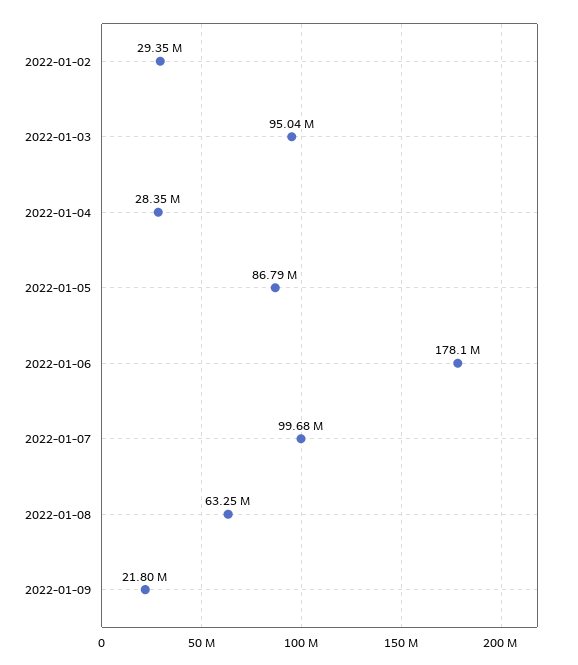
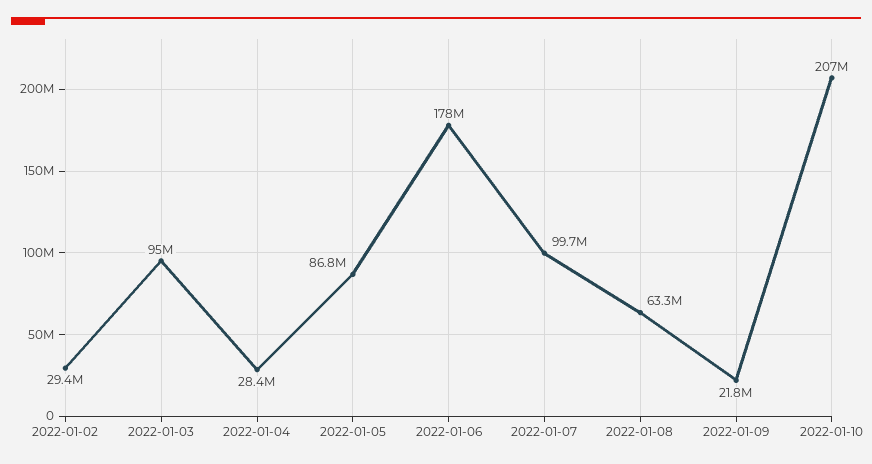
2022-01-10: none -> 207000000

